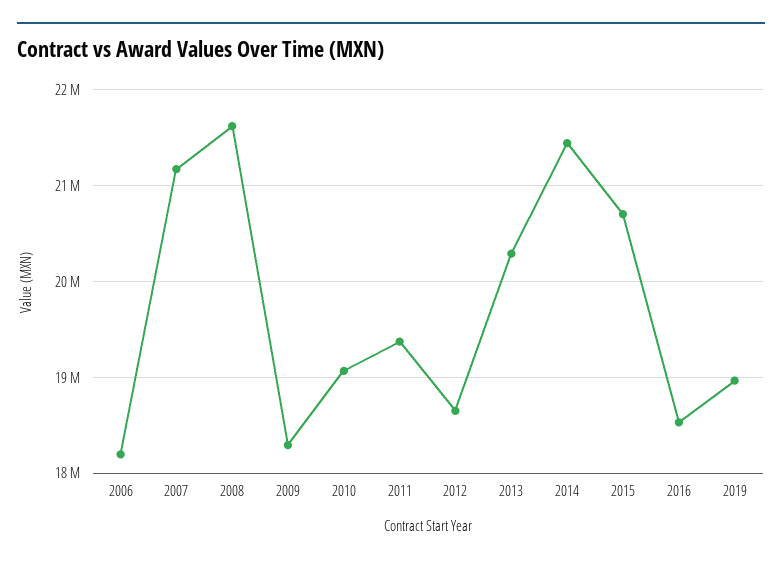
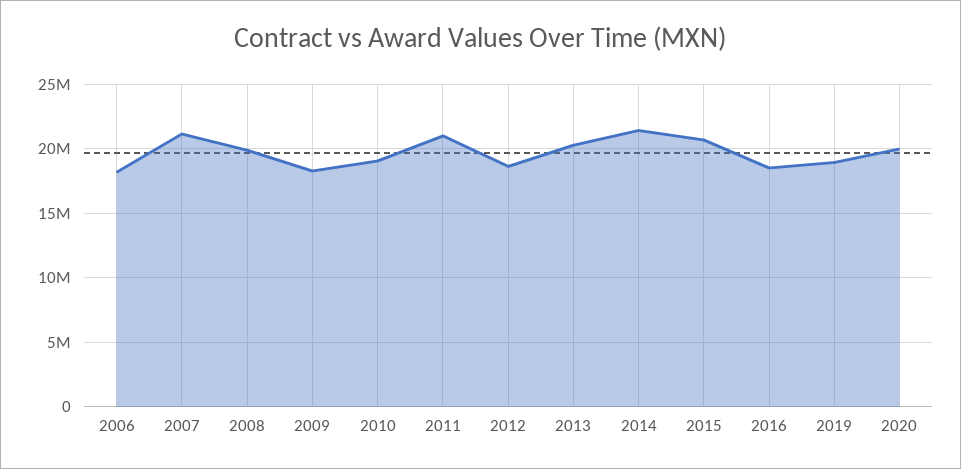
2008: 21600000 -> 20000000
2011: 19400000 -> 21000000
2020: none -> 20000000

